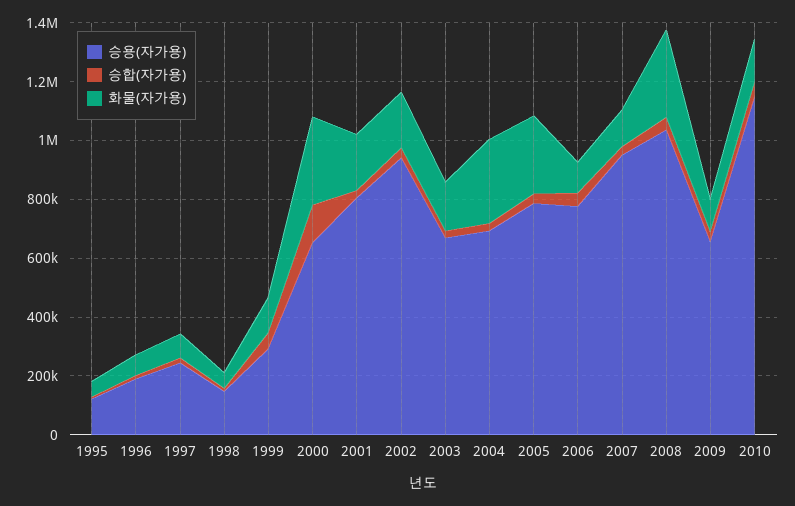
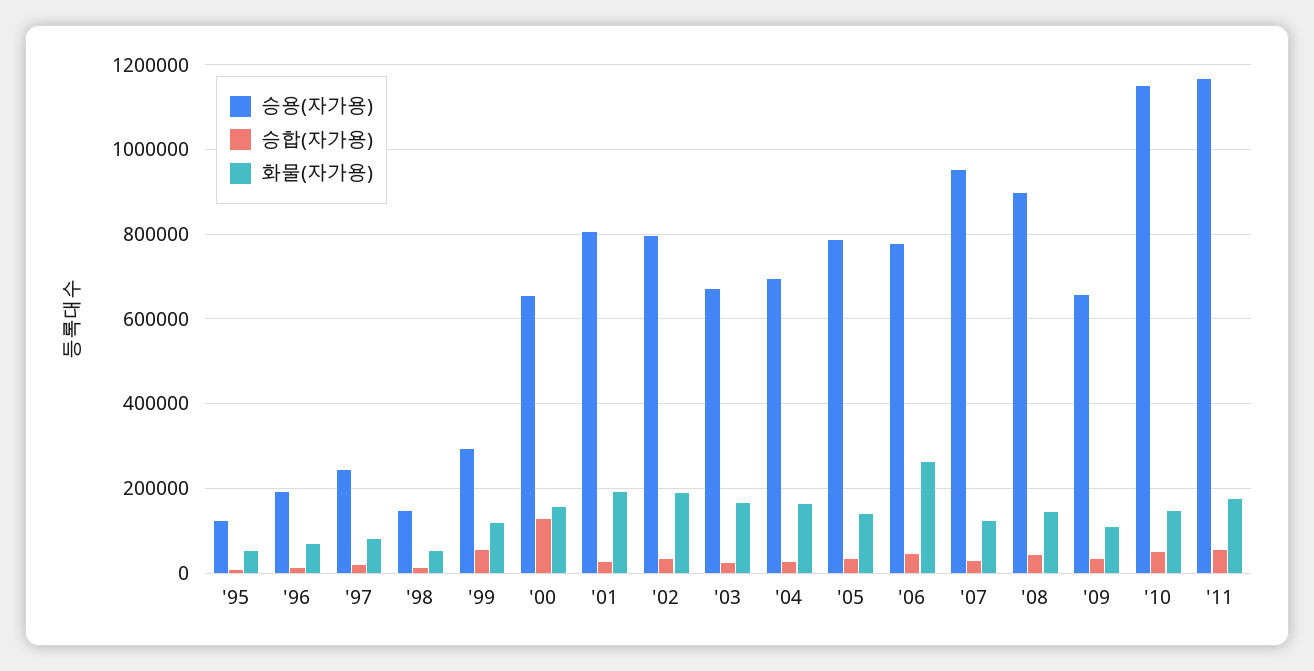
화물(자가용), 2000: 300000 -> 160000
승용(자가용), 2002: 950000 -> 800000
화물(자가용), 2004: 300000 -> 160000
화물(자가용), 2005: 250000 -> 140000
화물(자가용), 2006: 100000 -> 260000
승용(자가용), 2008: 1050000 -> 900000
화물(자가용), 2008: 300000 -> 140000
승용(자가용), '11: none -> 1160000
승합(자가용), '11: none -> 60000
화물(자가용), '11: none -> 180000

